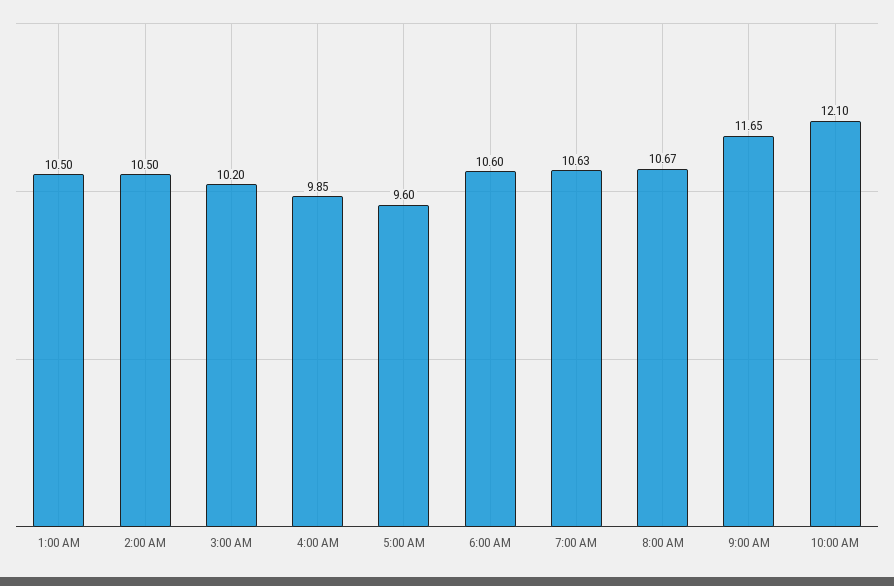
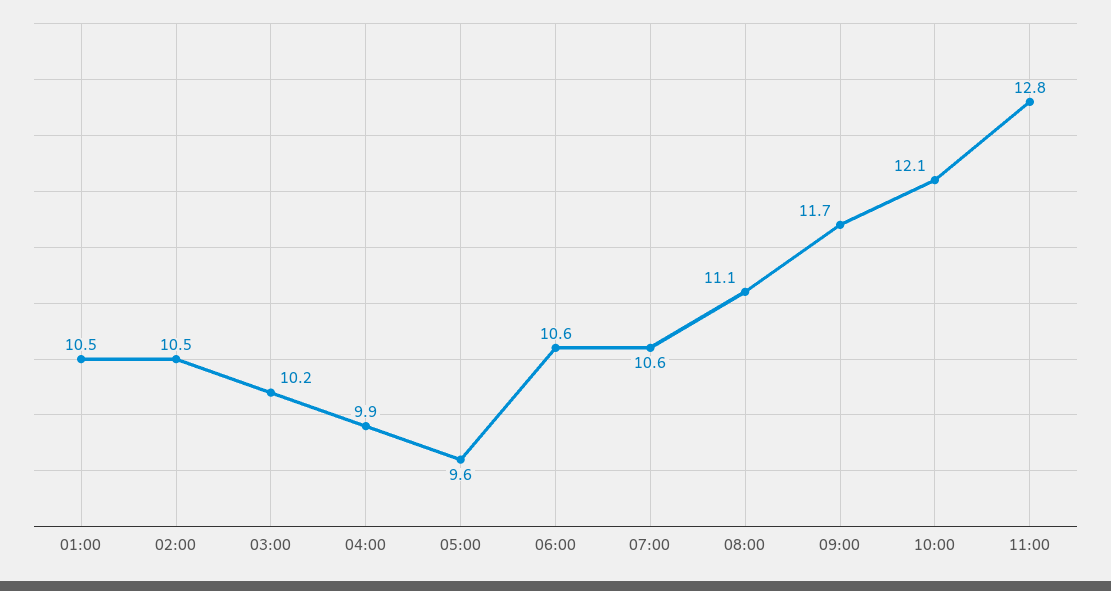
8:00 AM: 10.67 -> 11.1
11:00: none -> 12.8

